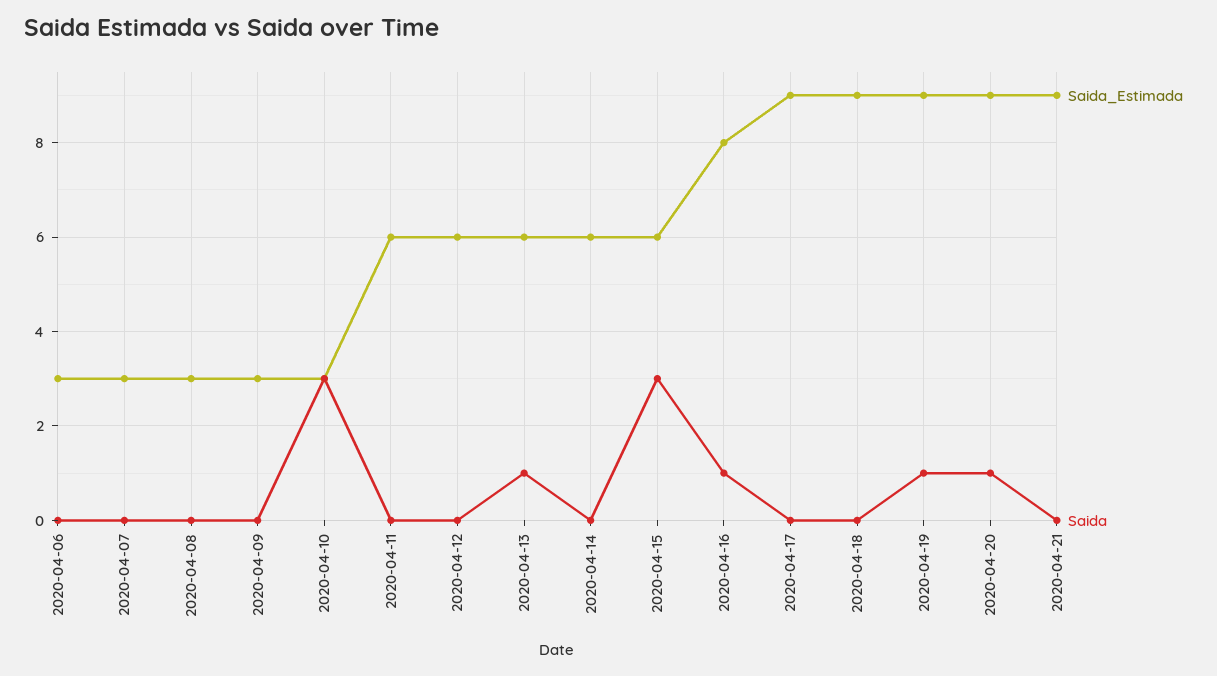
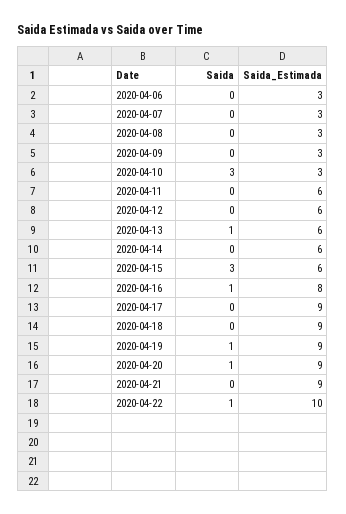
Saida, 2020-04-22: none -> 1
Saida_Estimada, 2020-04-22: none -> 10

